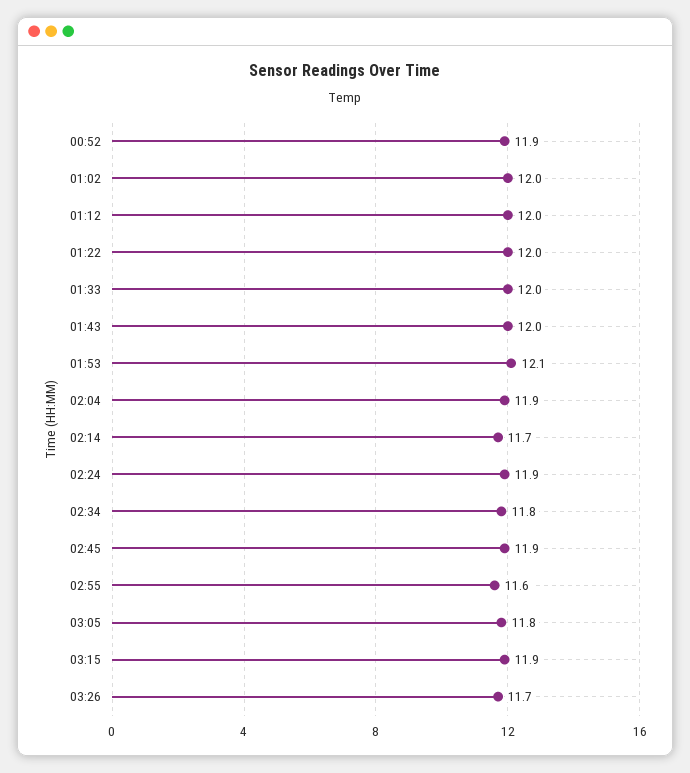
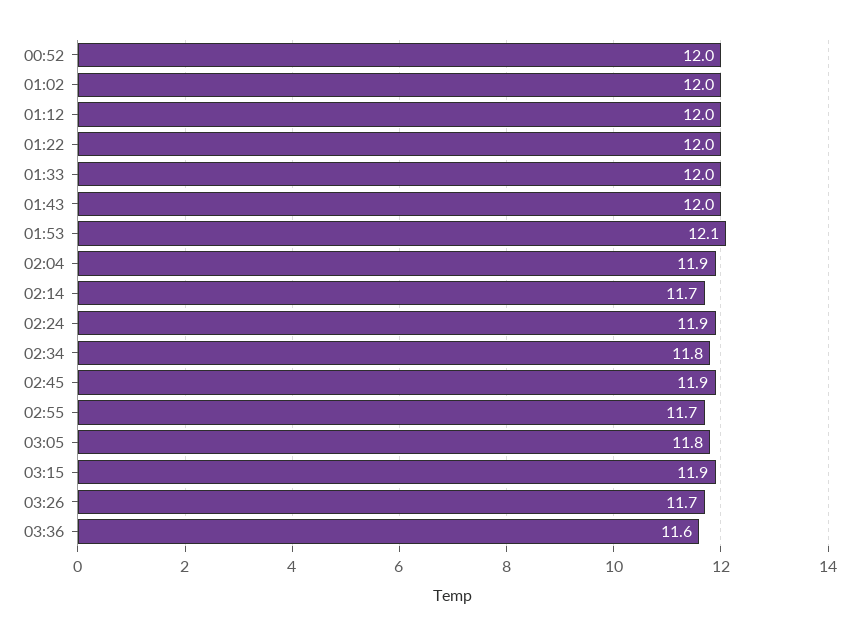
00:52: 11.9 -> 12
02:55: 11.6 -> 11.7
03:36: none -> 11.6

